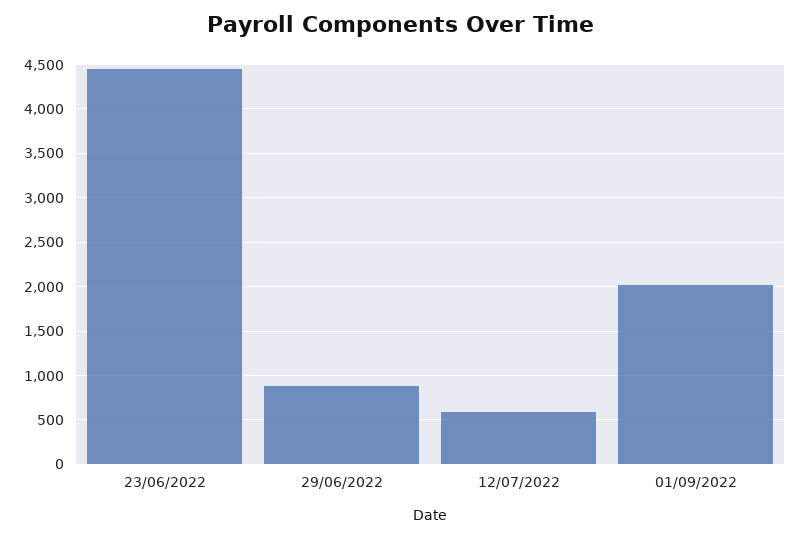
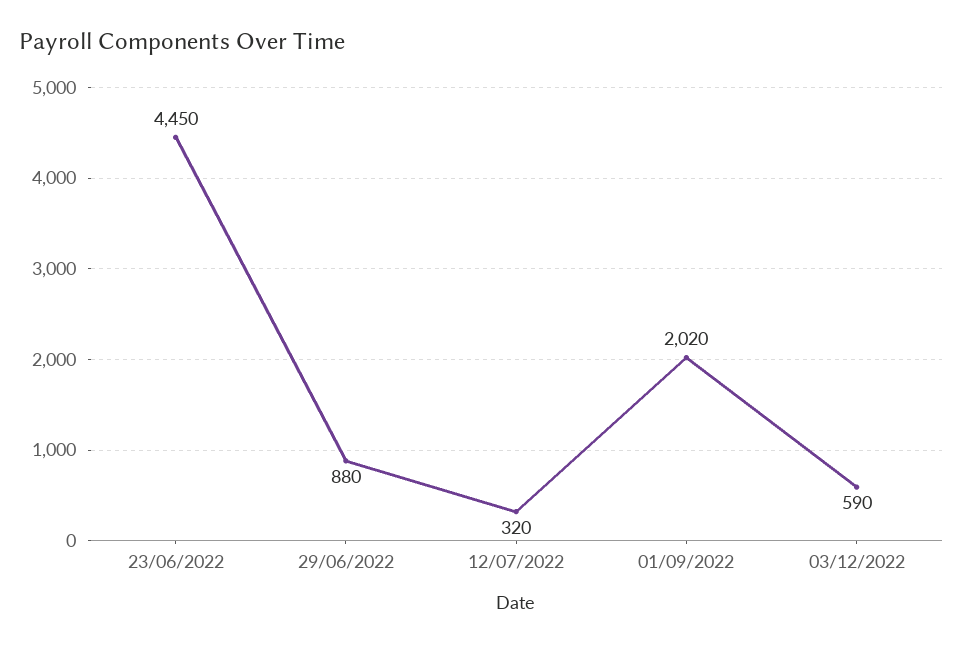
12/07/2022: 600 -> 320
03/12/2022: none -> 590

